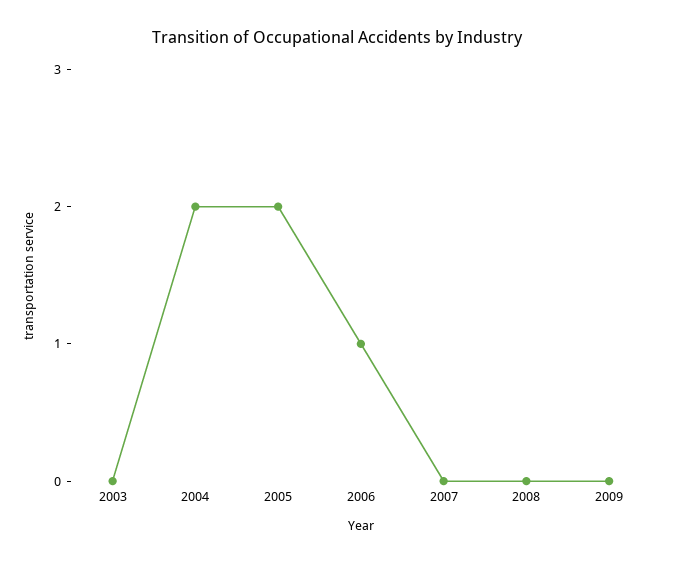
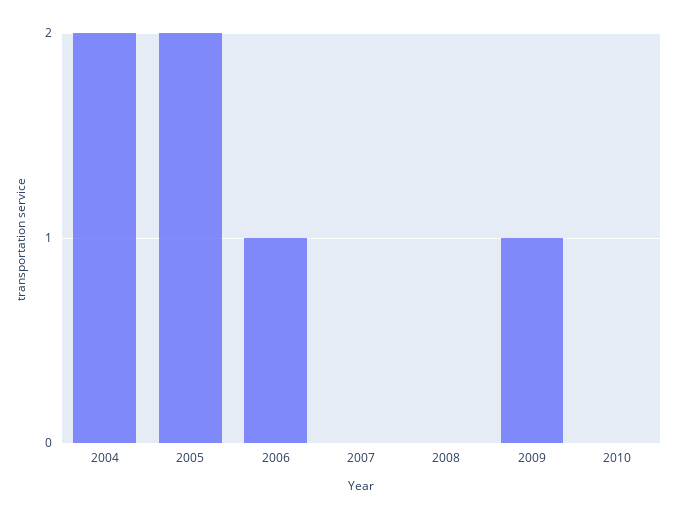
2003: 0 -> none
2009: 0 -> 1
2010: none -> 0

